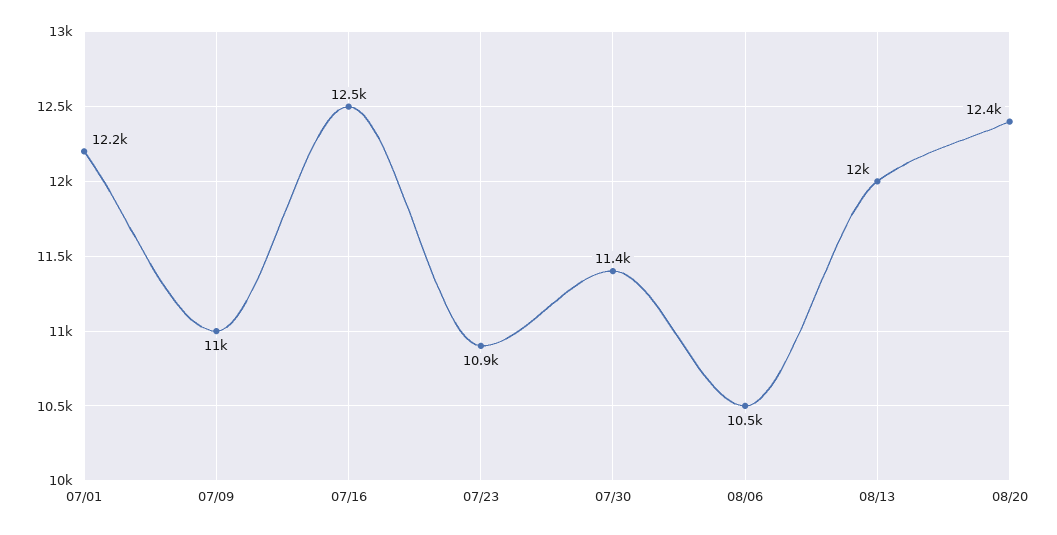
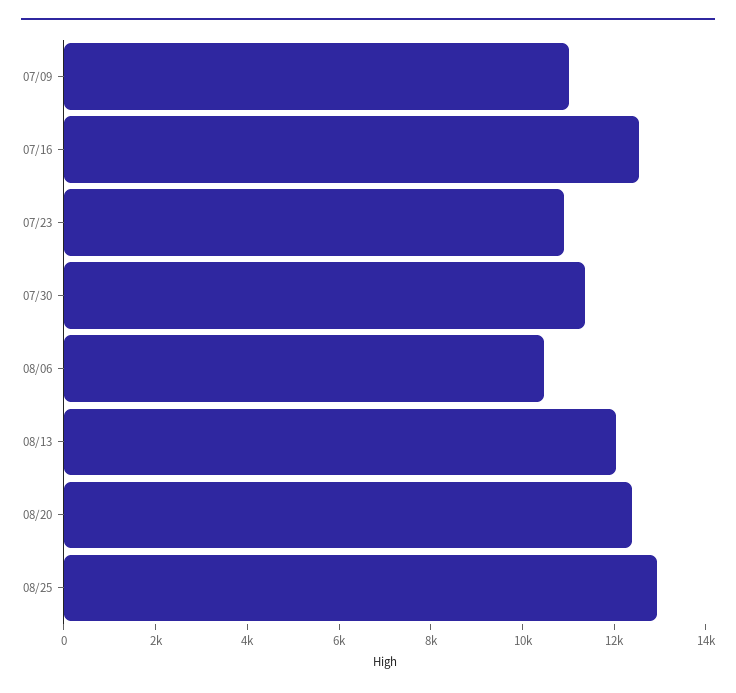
07/01: 12200 -> none
08/25: none -> 13000

